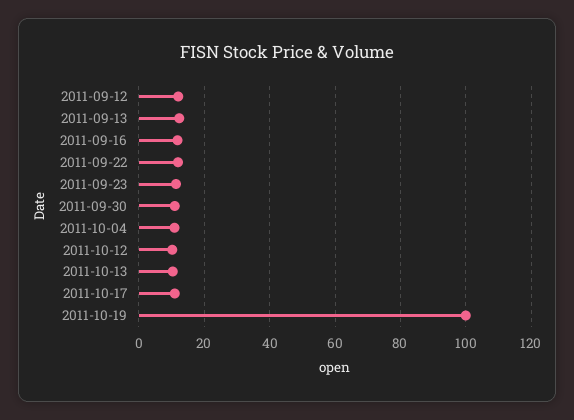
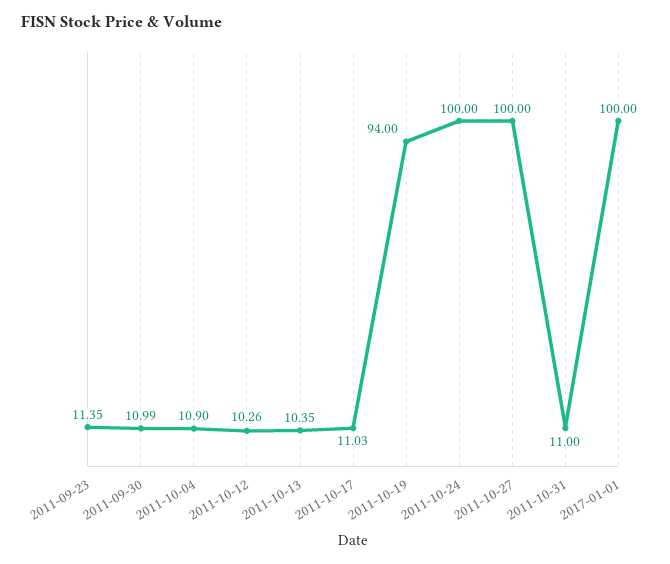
2011-09-12: 12 -> none
2011-09-13: 12 -> none
2011-09-16: 12 -> none
2011-09-22: 12 -> none
2011-10-19: 100 -> 94
2011-10-24: none -> 100
2011-10-27: none -> 100
2011-10-31: none -> 11
2017-01-01: none -> 100

